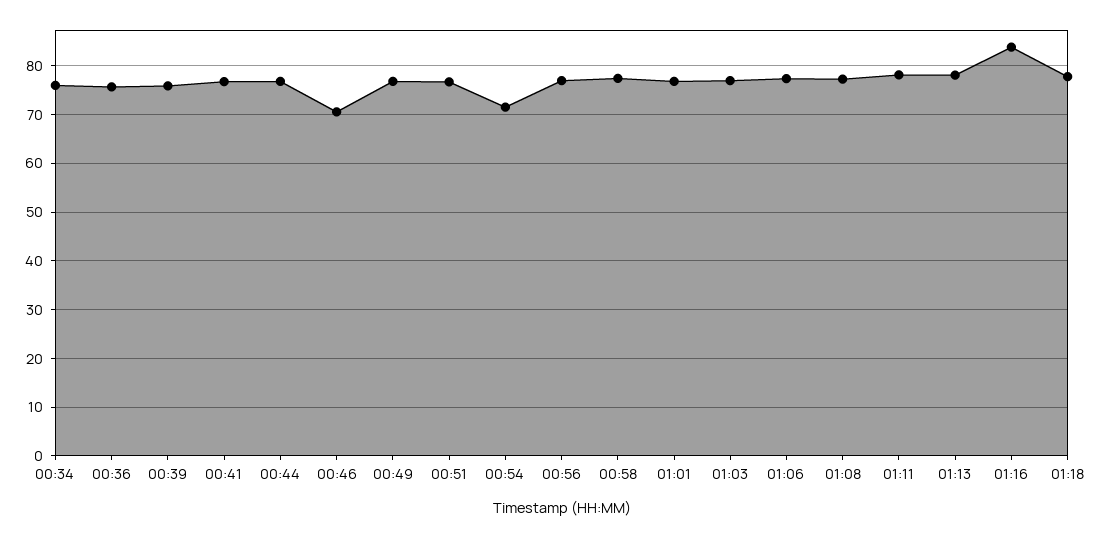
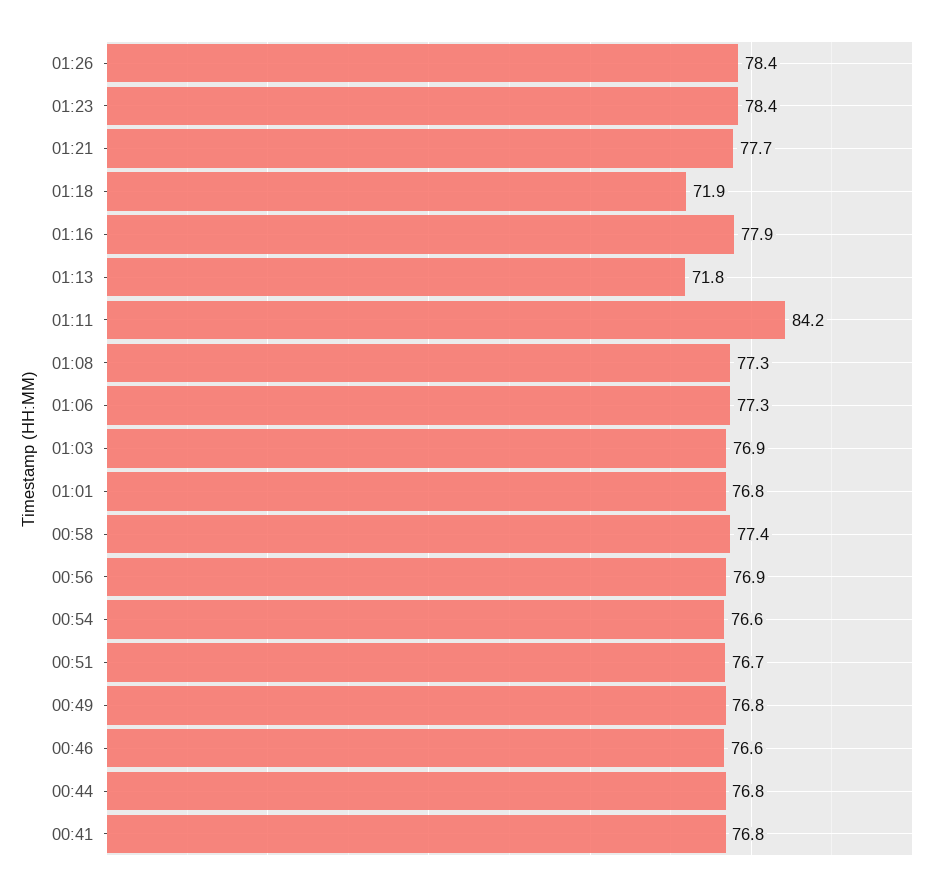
00:34: 76 -> none
00:36: 76 -> none
00:39: 76 -> none
00:46: 70 -> 76.6
00:54: 72 -> 76.6
01:11: 78 -> 84.2
01:13: 78 -> 71.8
01:16: 84 -> 77.9
01:18: 78 -> 71.9
01:26: none -> 78.4
01:23: none -> 78.4
01:21: none -> 77.7

